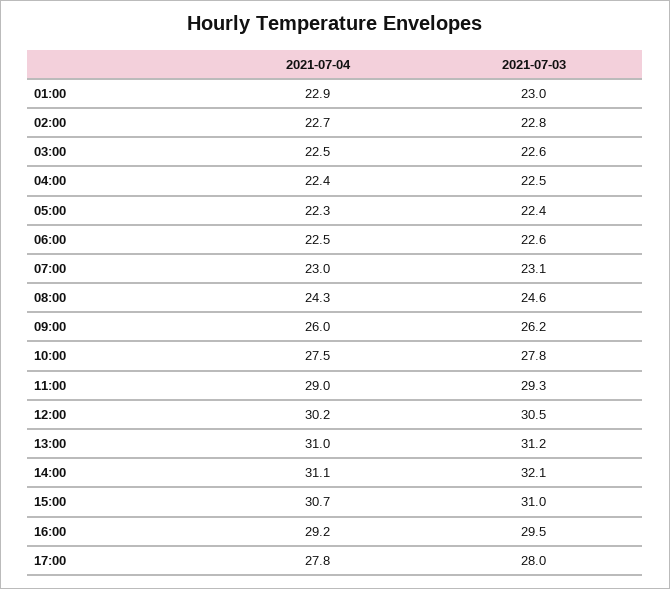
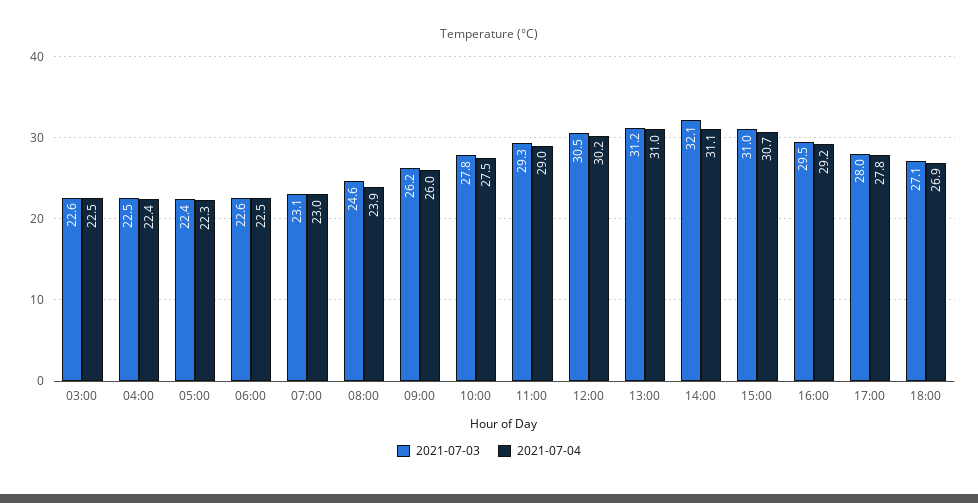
2021-07-04, 01:00: 22.9 -> none
2021-07-03, 01:00: 23 -> none
2021-07-04, 02:00: 22.7 -> none
2021-07-03, 02:00: 22.8 -> none
2021-07-04, 08:00: 24.3 -> 23.9
2021-07-03, 18:00: none -> 27.1
2021-07-04, 18:00: none -> 26.9

